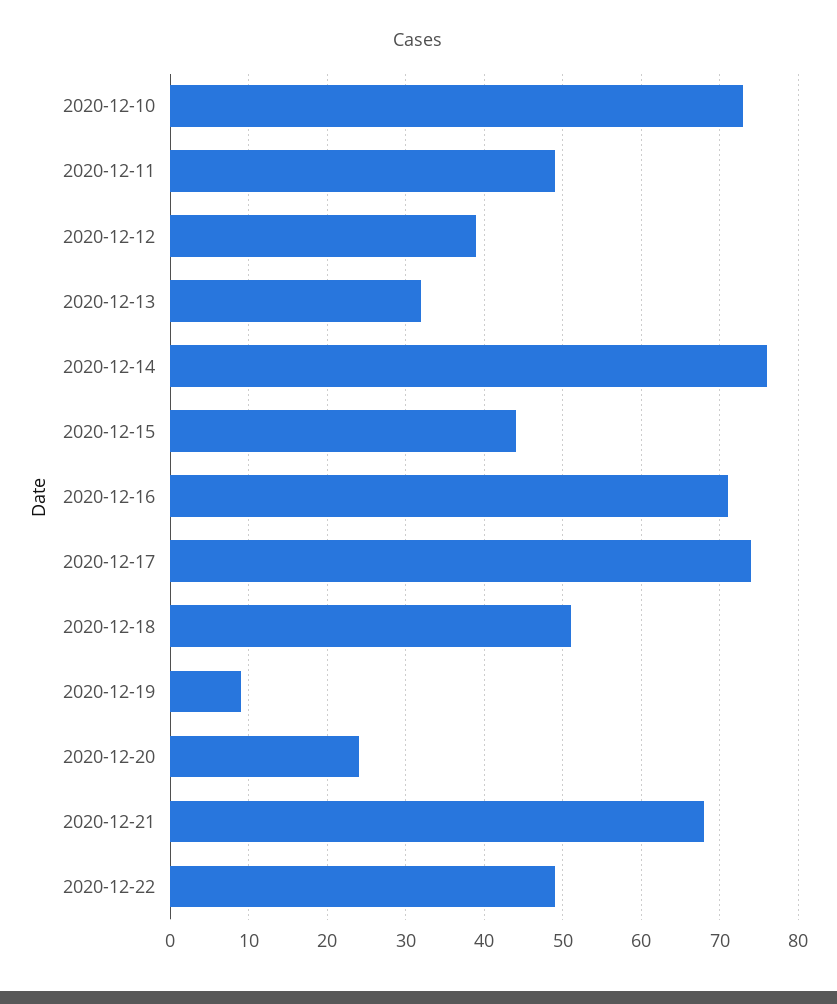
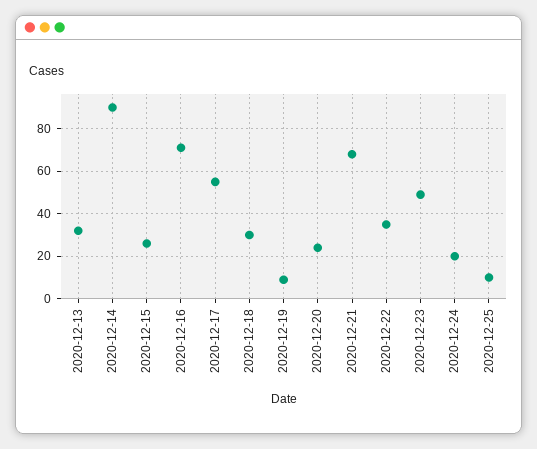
2020-12-10: 73 -> none
2020-12-11: 49 -> none
2020-12-12: 39 -> none
2020-12-14: 76 -> 90
2020-12-15: 44 -> 25
2020-12-17: 74 -> 55
2020-12-18: 51 -> 30
2020-12-22: 49 -> 35
2020-12-23: none -> 50
2020-12-24: none -> 20
2020-12-25: none -> 10

